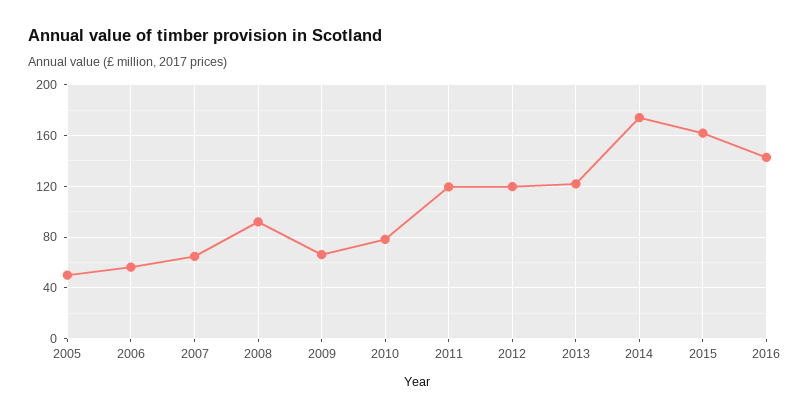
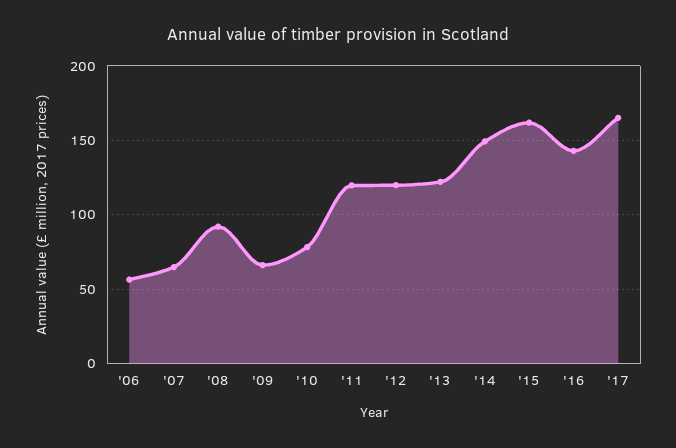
2005: 50 -> none
2014: 175 -> 150
'17: none -> 165

